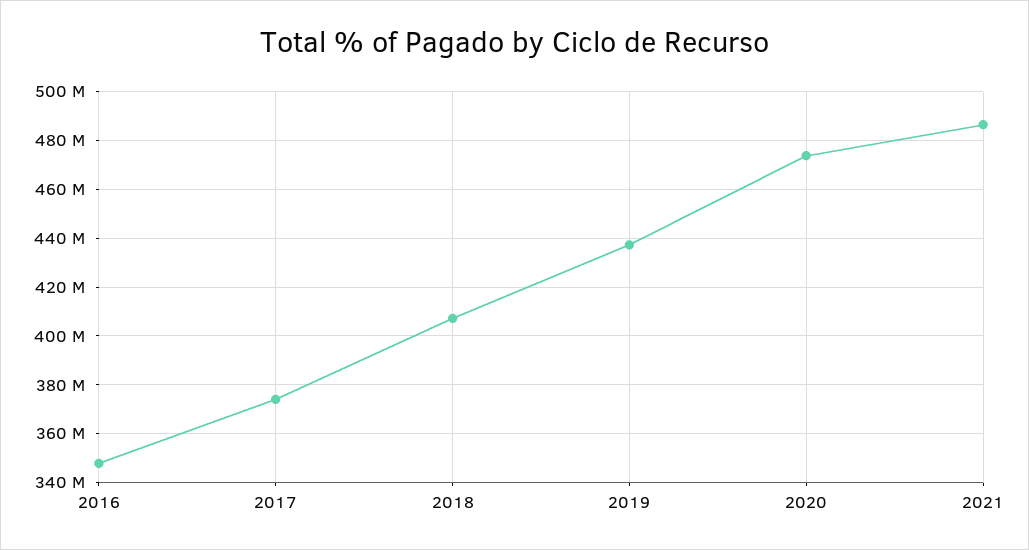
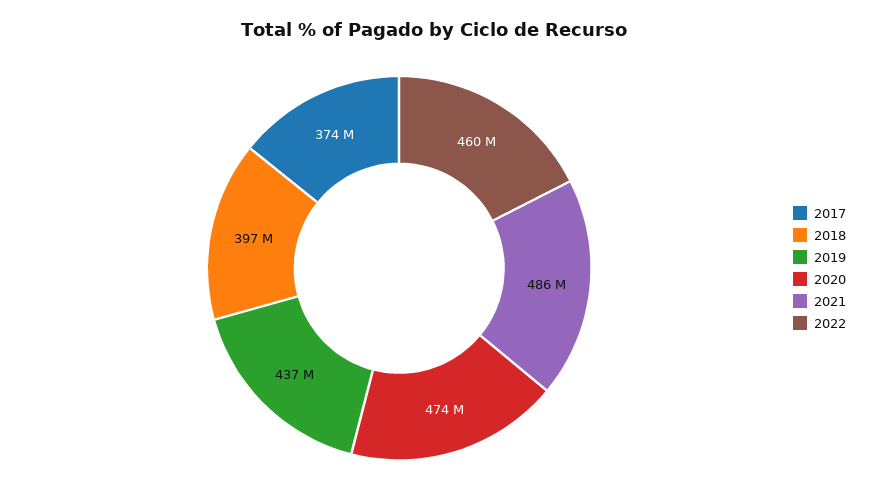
2016: 347500000 -> none
2018: 407500000 -> 397000000
2022: none -> 460000000

